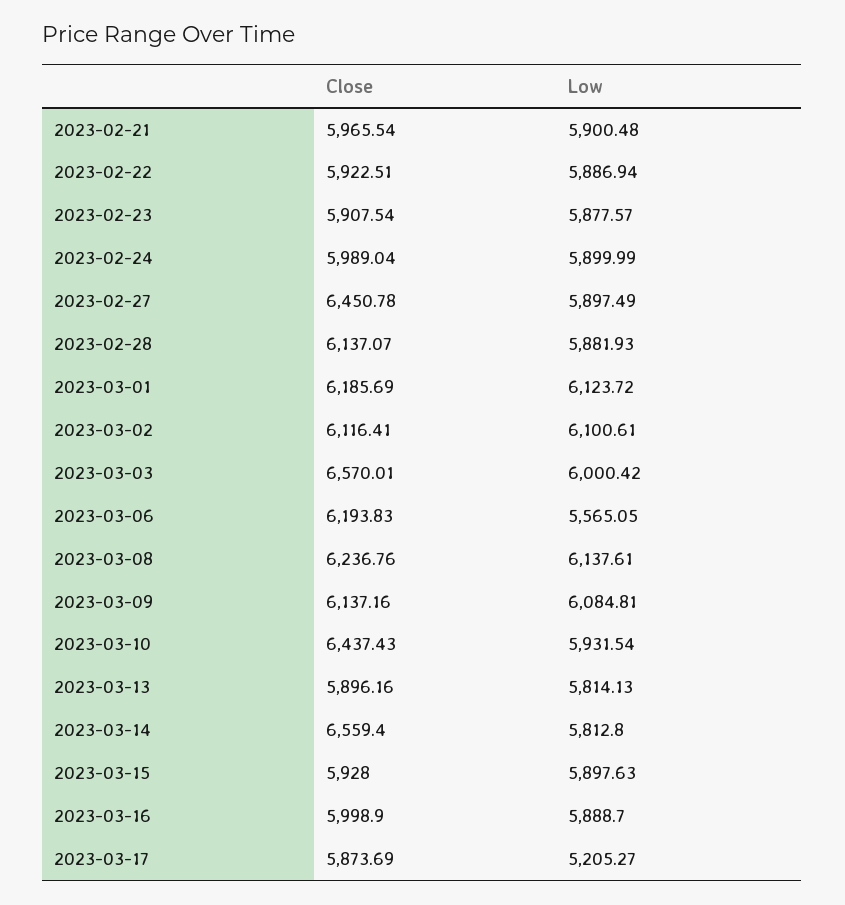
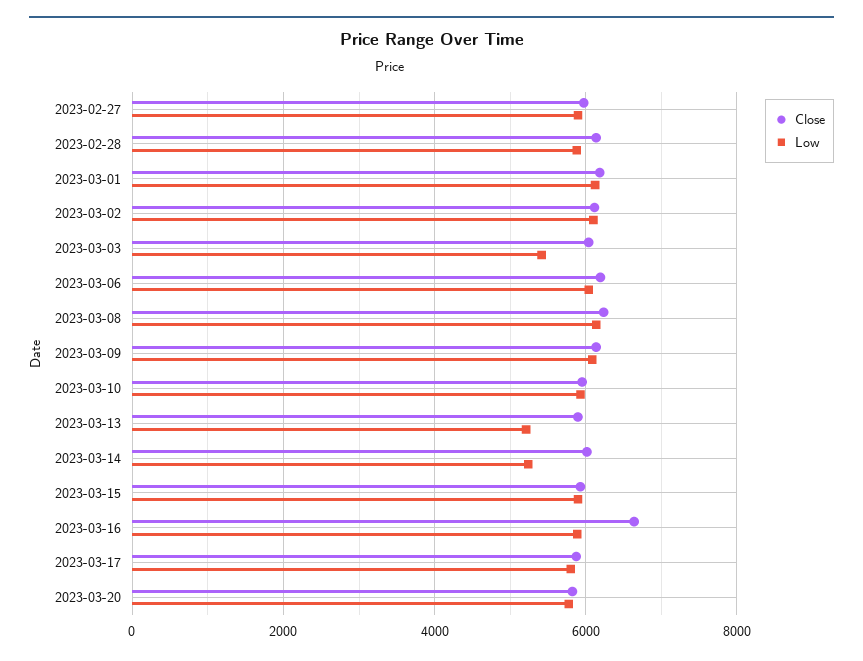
Close, 2023-02-21: 5965.54 -> none
Low, 2023-02-21: 5900.48 -> none
Close, 2023-02-22: 5922.51 -> none
Low, 2023-02-22: 5886.94 -> none
Close, 2023-02-23: 5907.54 -> none
Low, 2023-02-23: 5877.57 -> none
Close, 2023-02-24: 5989.04 -> none
Low, 2023-02-24: 5899.99 -> none
Close, 2023-02-27: 6450.78 -> 6000
Close, 2023-03-03: 6570.01 -> 6000
Low, 2023-03-03: 6000.42 -> 5400
Low, 2023-03-06: 5565.05 -> 6000
Close, 2023-03-10: 6437.43 -> 6000
Low, 2023-03-13: 5814.13 -> 5200
Close, 2023-03-14: 6559.4 -> 6000
Low, 2023-03-14: 5812.8 -> 5200
Close, 2023-03-16: 5998.9 -> 6600
Low, 2023-03-17: 5205.27 -> 5800
Close, 2023-03-20: none -> 5800
Low, 2023-03-20: none -> 5800

